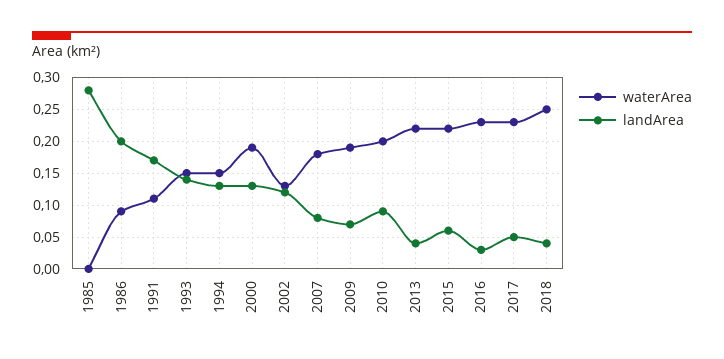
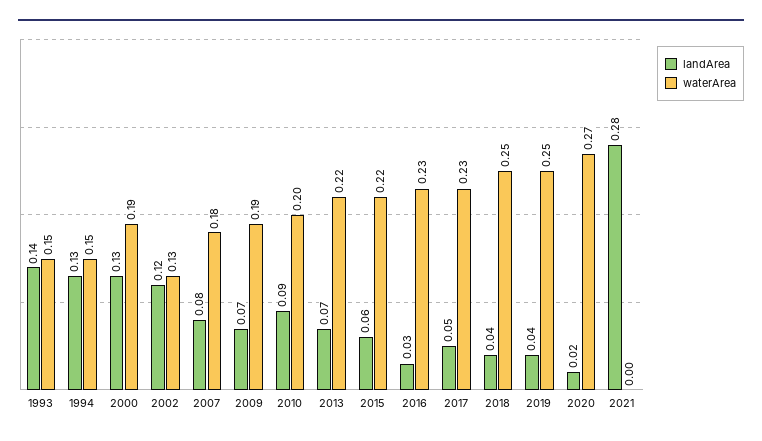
waterArea, 1985: 0 -> none
landArea, 1985: 0.28 -> none
waterArea, 1986: 0.09 -> none
landArea, 1986: 0.2 -> none
waterArea, 1991: 0.11 -> none
landArea, 1991: 0.17 -> none
landArea, 2013: 0.04 -> 0.07
landArea, 2019: none -> 0.04
waterArea, 2019: none -> 0.25
landArea, 2020: none -> 0.02
waterArea, 2020: none -> 0.27
landArea, 2021: none -> 0.28
waterArea, 2021: none -> 0

